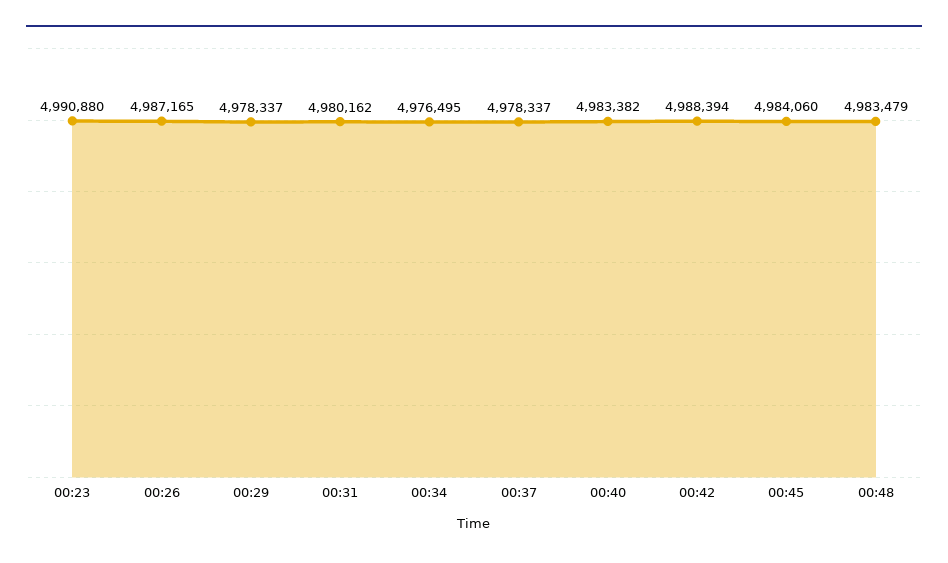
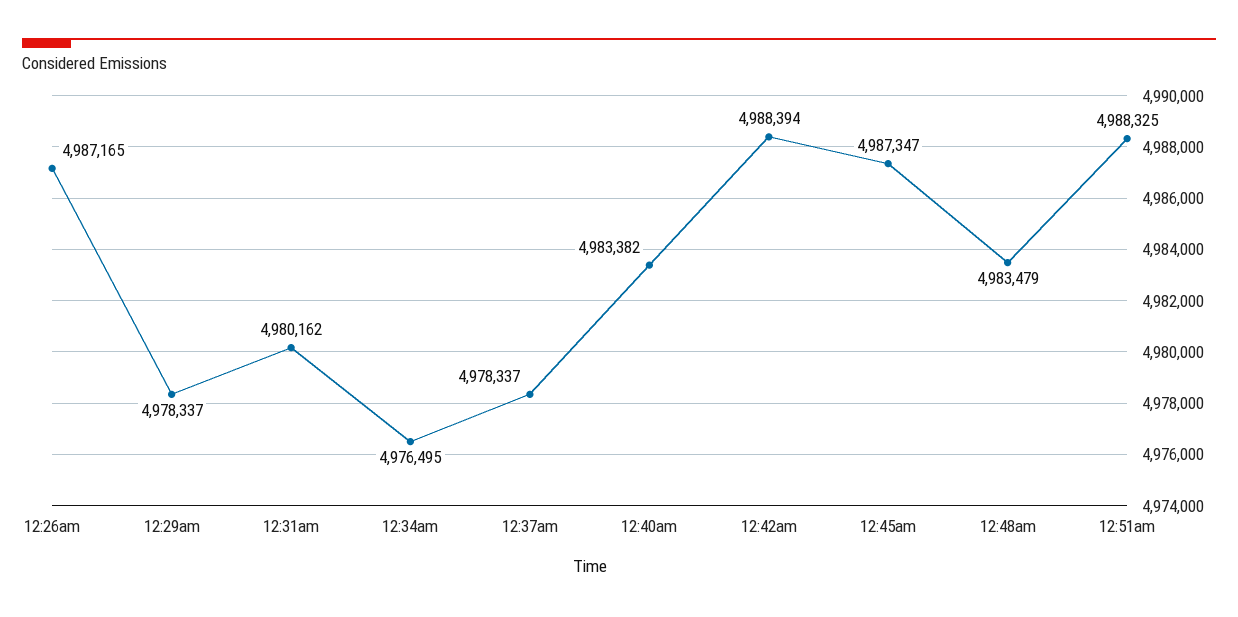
00:23: 4990880 -> none
00:45: 4984060 -> 4987347
12:51am: none -> 4988325

